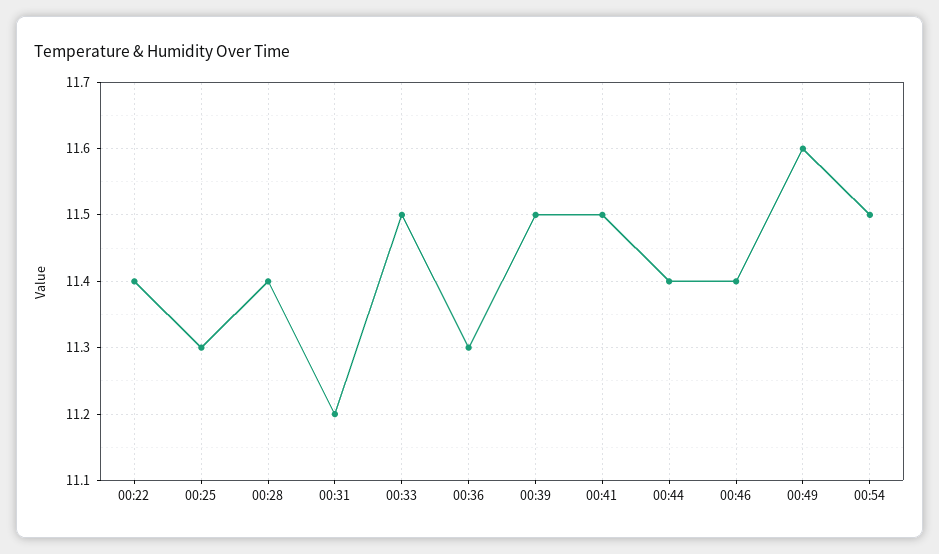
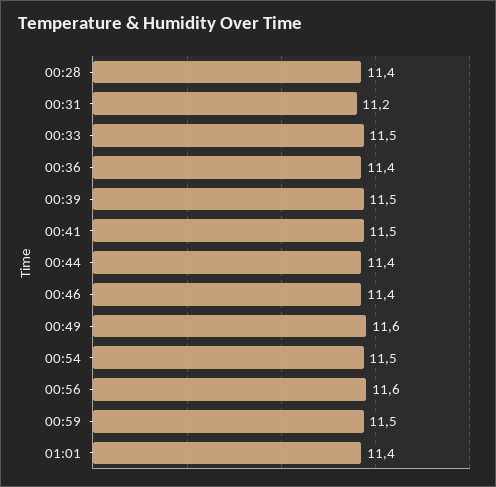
00:22: 11.4 -> none
00:25: 11.3 -> none
00:36: 11.3 -> 11.4
00:56: none -> 11.6
00:59: none -> 11.5
01:01: none -> 11.4

